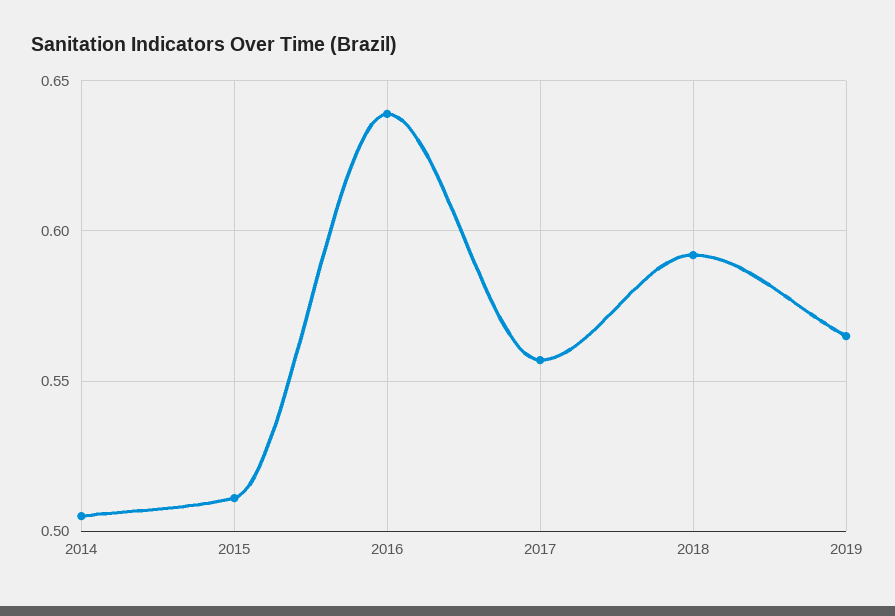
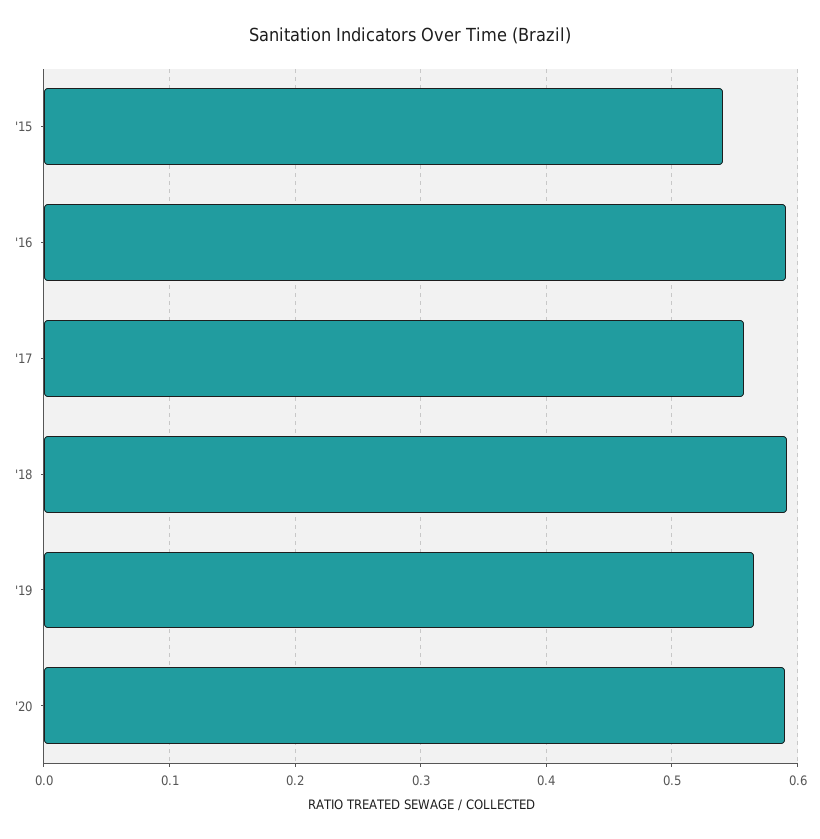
2014: 0.505 -> none
2015: 0.51 -> 0.54
2016: 0.64 -> 0.59
'20: none -> 0.59

